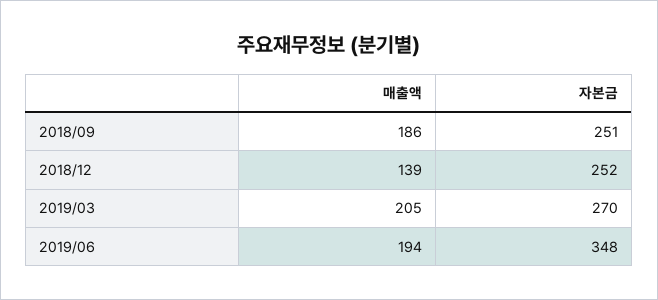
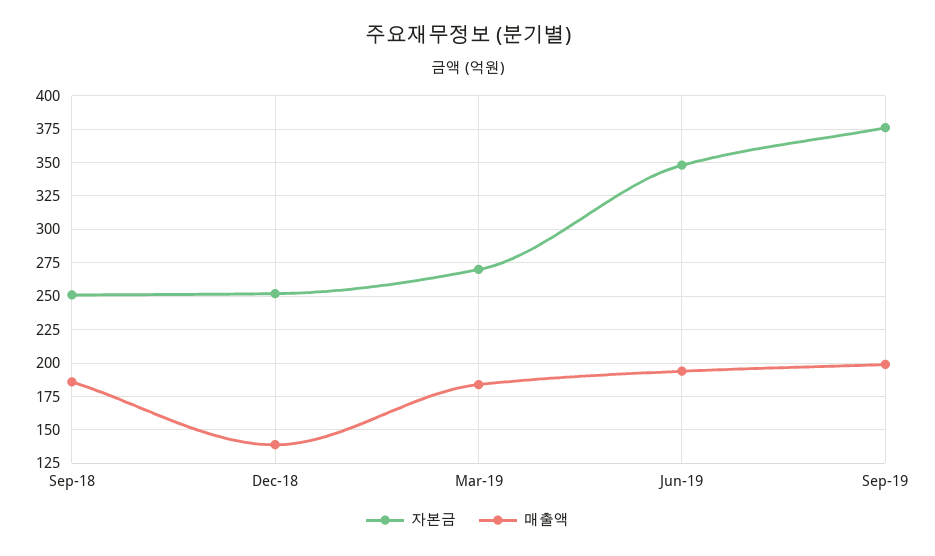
매출액, 2019/03: 205 -> 185
자본금, Sep-19: none -> 375
매출액, Sep-19: none -> 200

